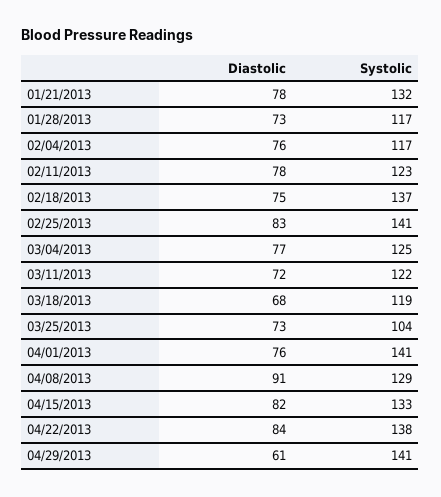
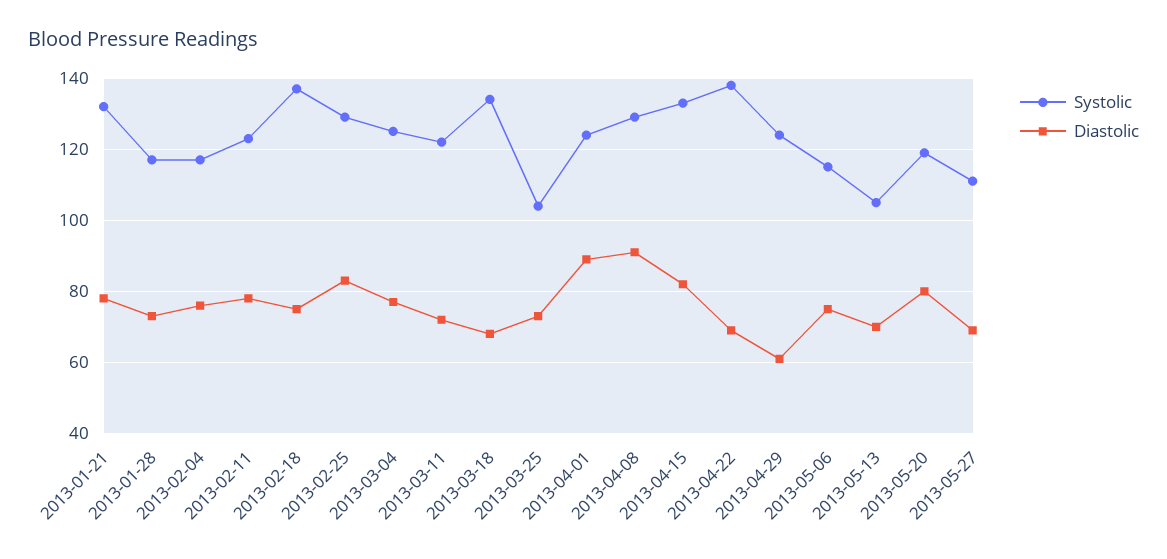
Systolic, 02/25/2013: 141 -> 130
Systolic, 03/18/2013: 119 -> 135
Diastolic, 04/01/2013: 76 -> 90
Systolic, 04/01/2013: 141 -> 125
Diastolic, 04/22/2013: 84 -> 70
Systolic, 04/29/2013: 141 -> 125
Systolic, 2013-05-06: none -> 115
Diastolic, 2013-05-06: none -> 75
Systolic, 2013-05-13: none -> 105
Diastolic, 2013-05-13: none -> 70
Systolic, 2013-05-20: none -> 120
Diastolic, 2013-05-20: none -> 80
Systolic, 2013-05-27: none -> 110
Diastolic, 2013-05-27: none -> 70

